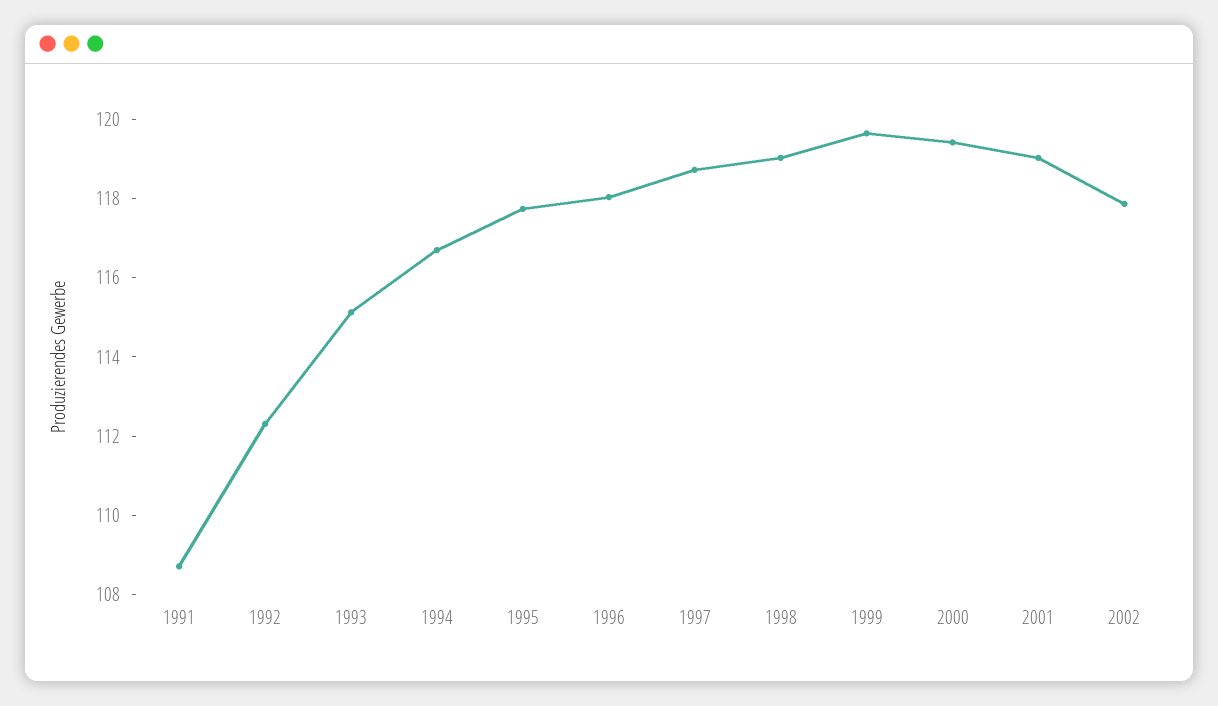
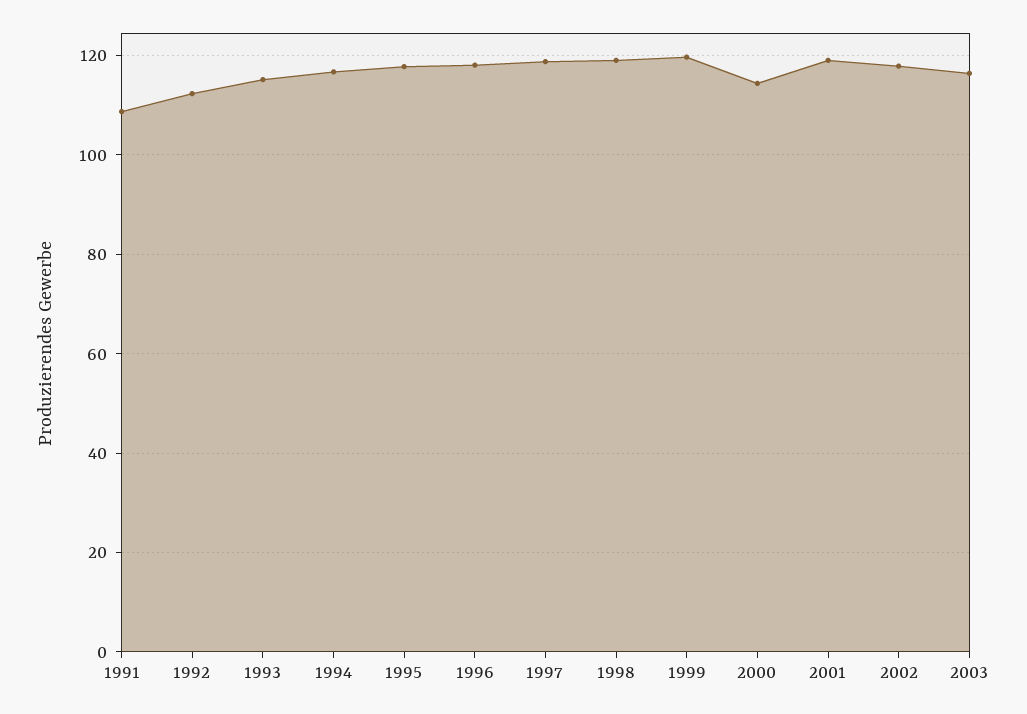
2000: 119.5 -> 114
2003: none -> 116

